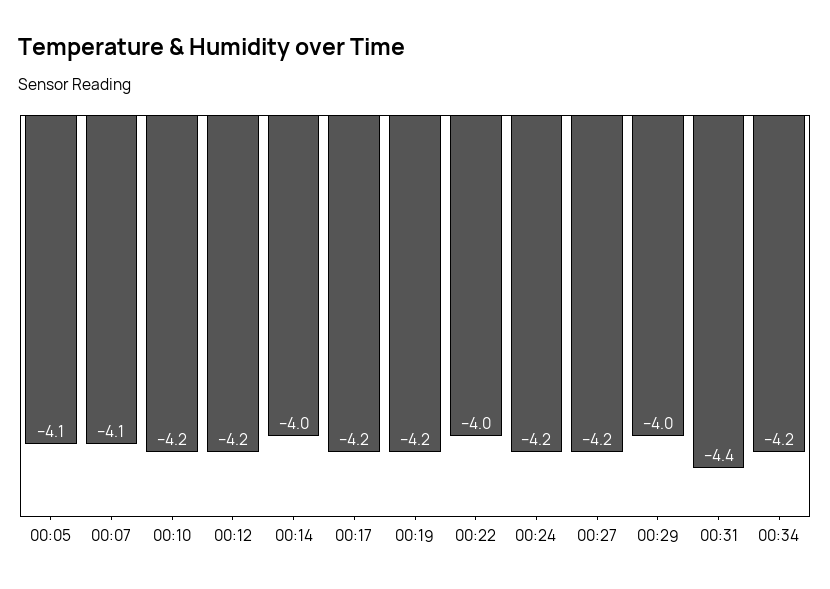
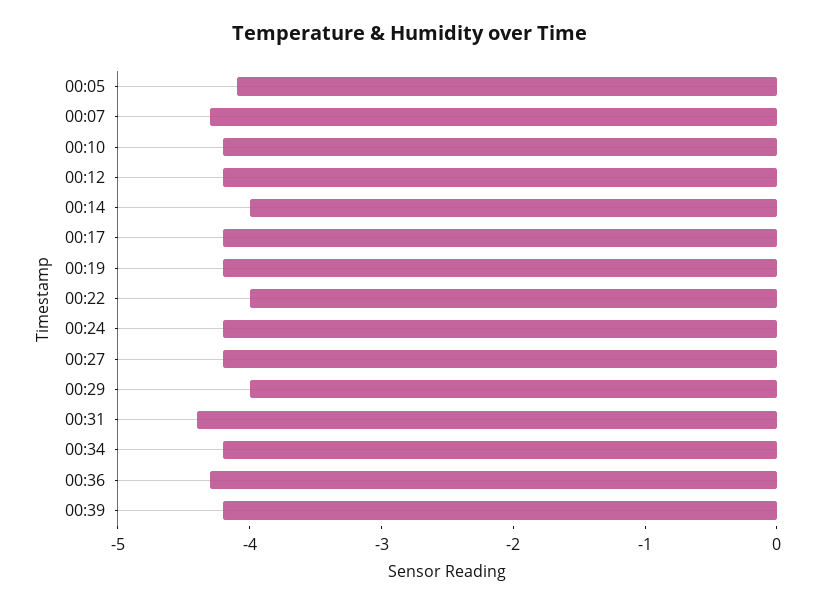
00:07: -4.1 -> -4.3
00:36: none -> -4.3
00:39: none -> -4.2

